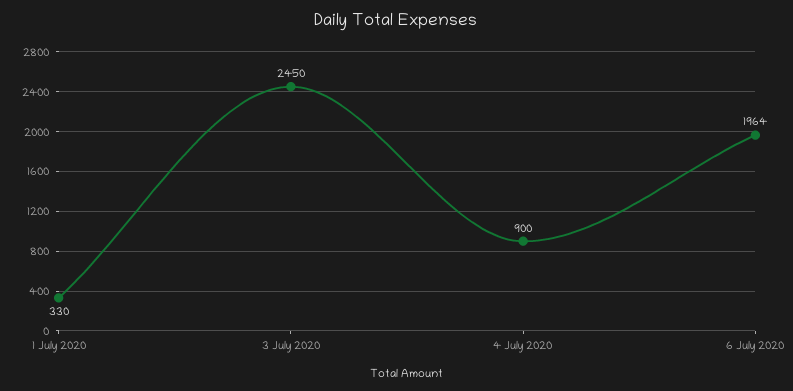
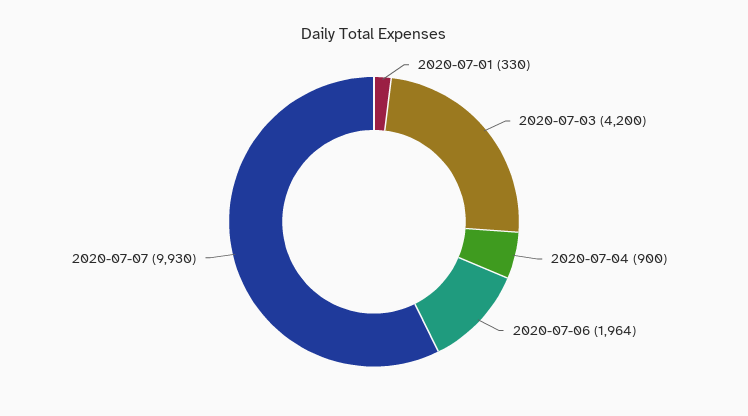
3 July 2020: 2450 -> 4200
2020-07-07: none -> 9930

